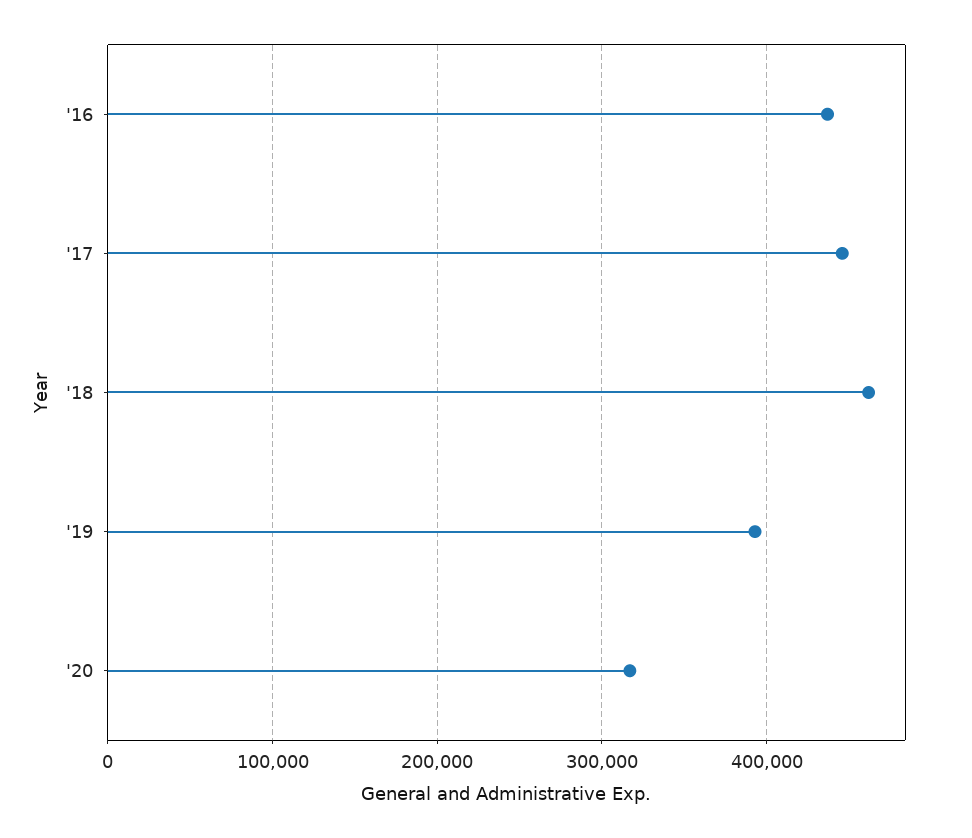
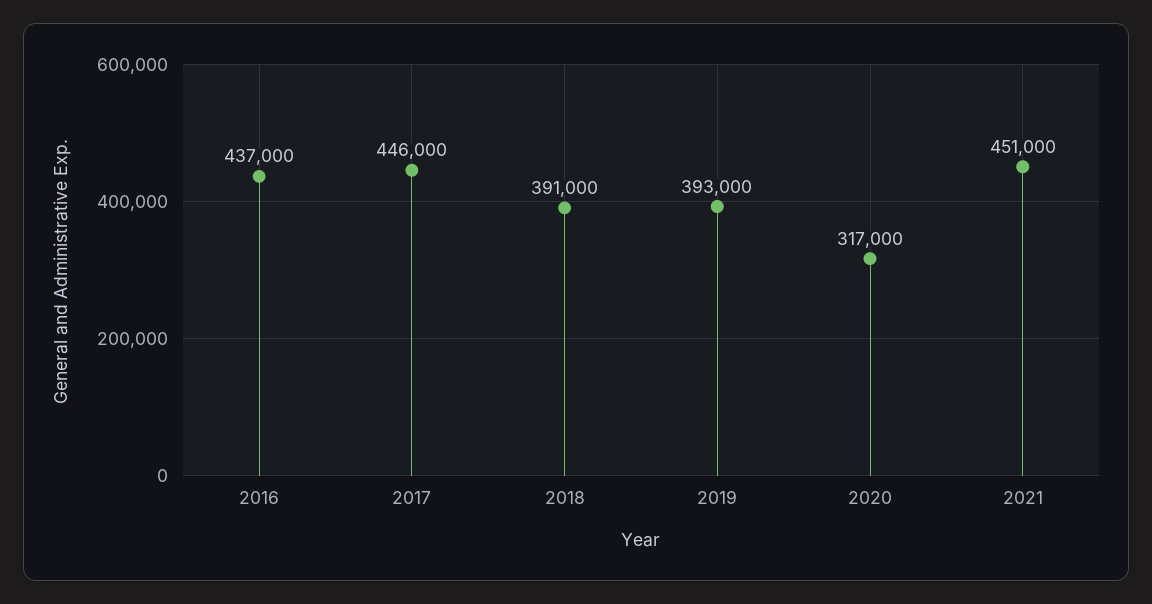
'18: 460000 -> 391000
2021: none -> 451000

